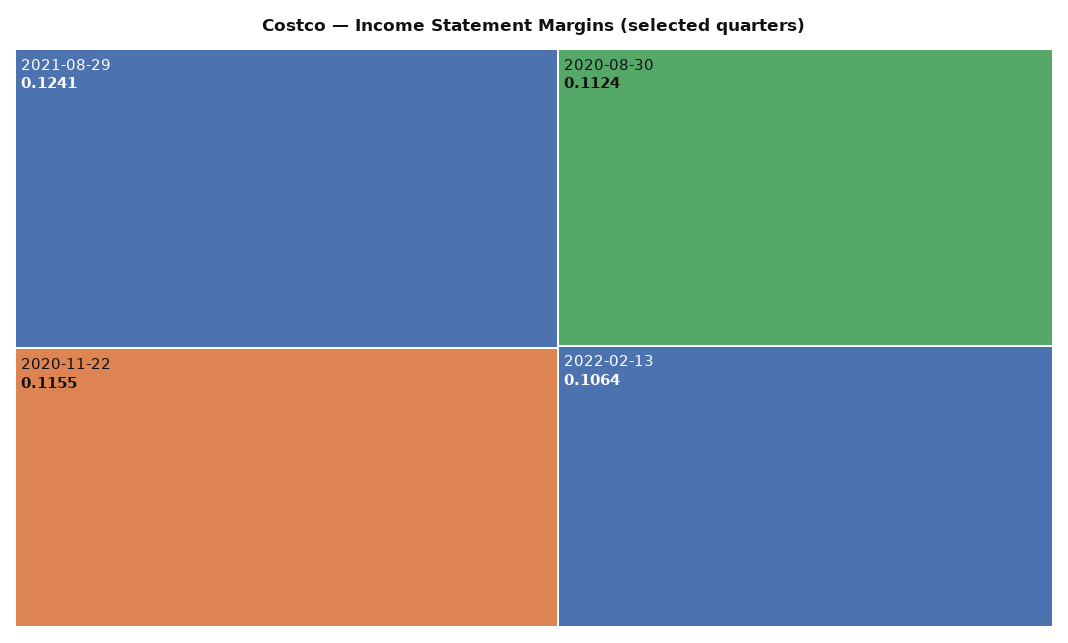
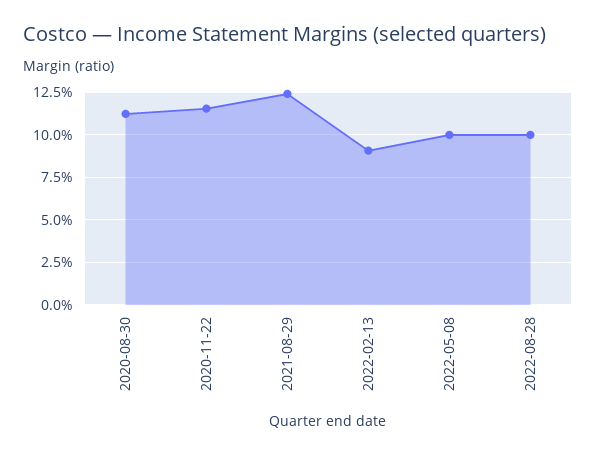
2022-02-13: 0.1064 -> 0.09
2022-05-08: none -> 0.1
2022-08-28: none -> 0.1

